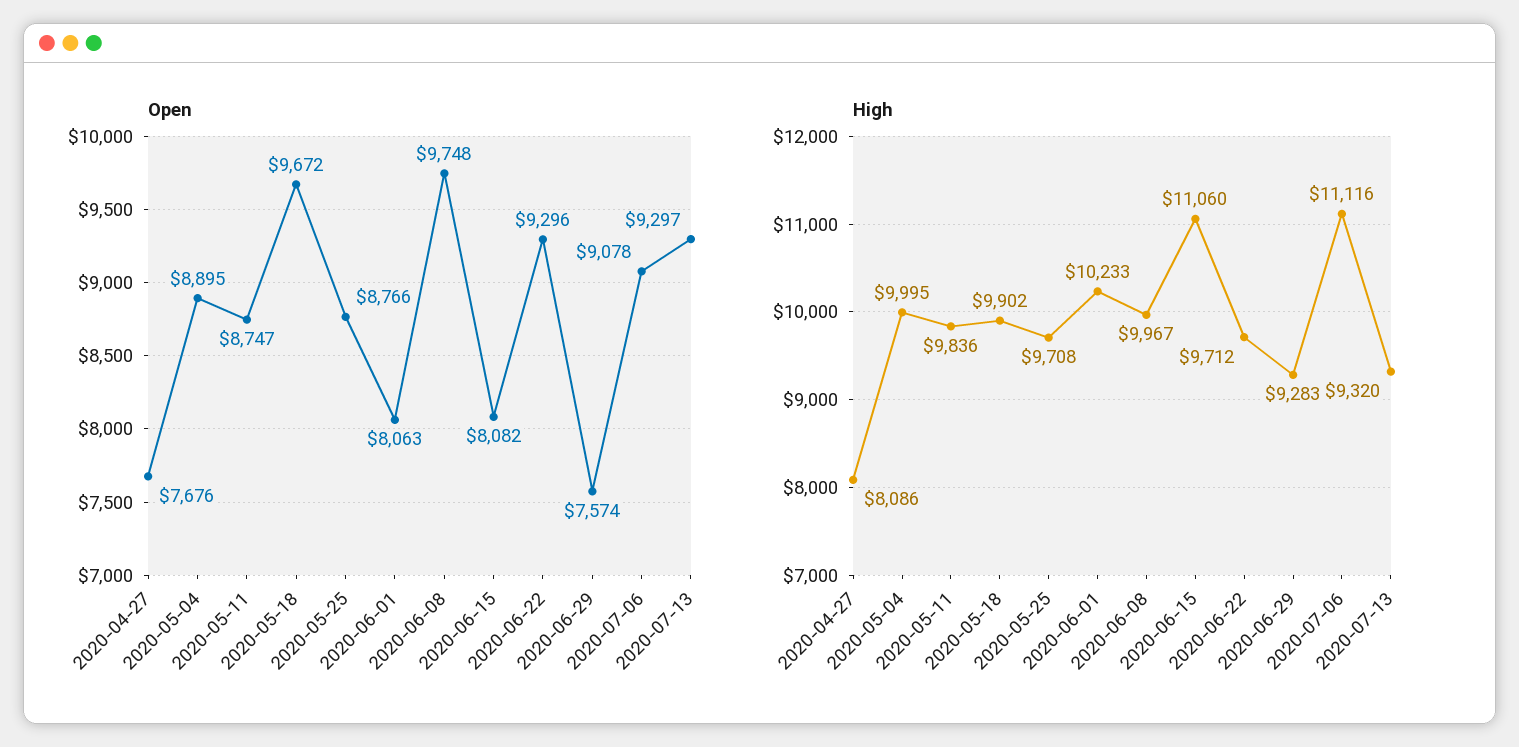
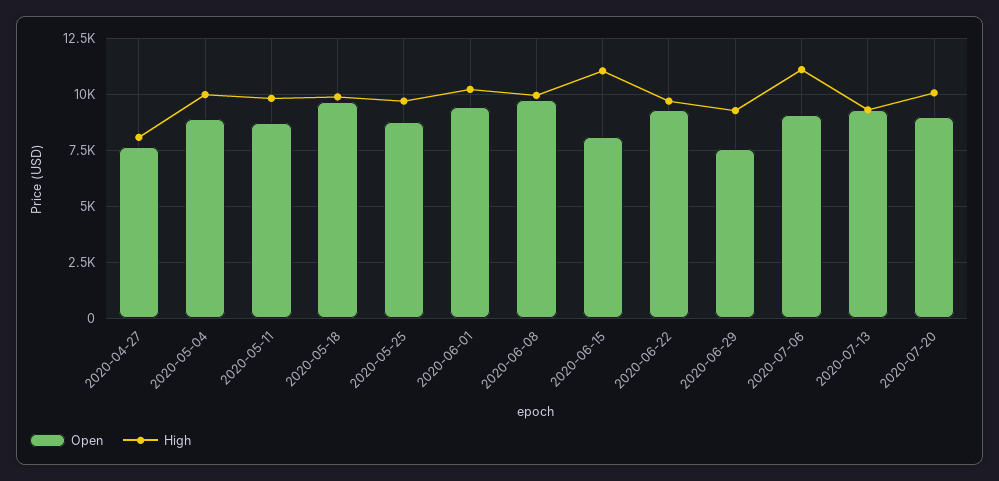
Open, 2020-06-01: 8063 -> 9500
Open, 2020-07-20: none -> 9000
High, 2020-07-20: none -> 10000

